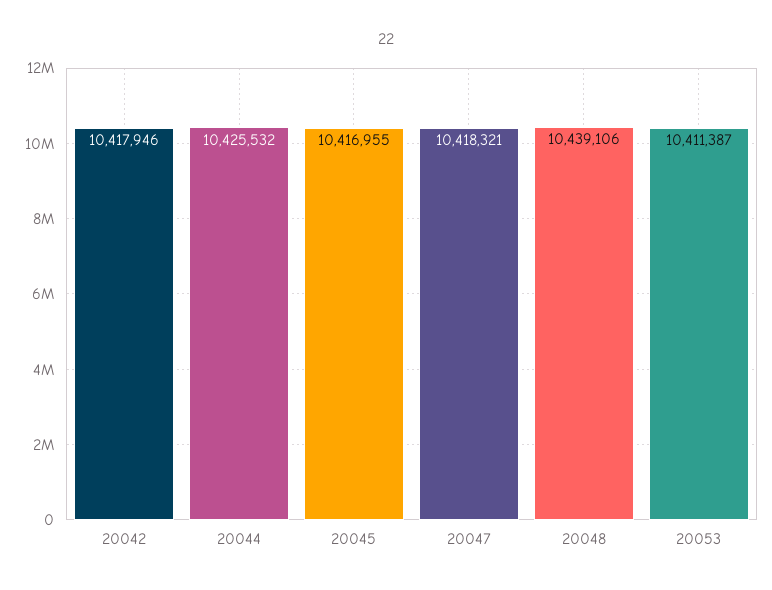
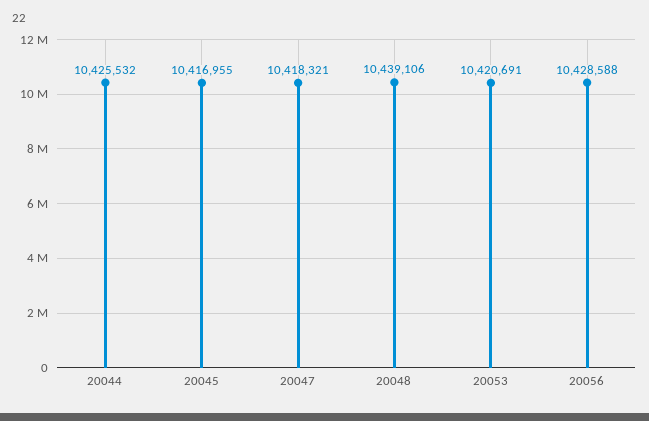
20042: 10417946 -> none
20053: 10411387 -> 10420691
20056: none -> 10428588

